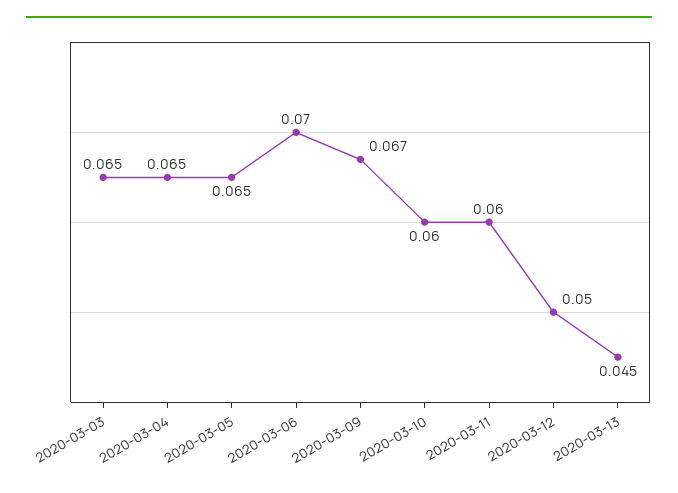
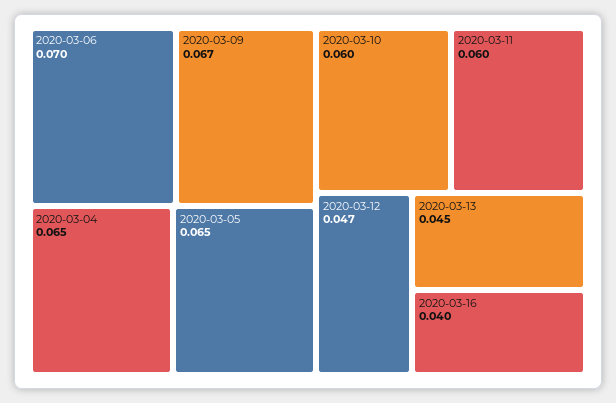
2020-03-03: 0.065 -> none
2020-03-12: 0.05 -> 0.047
2020-03-16: none -> 0.04

